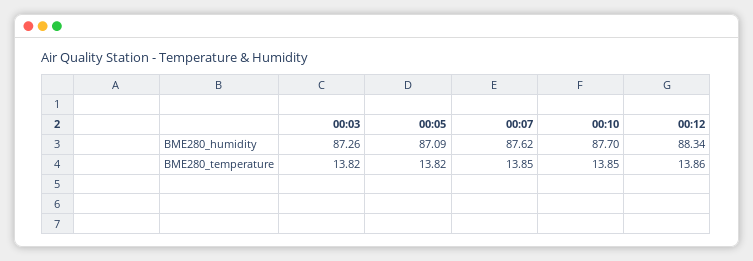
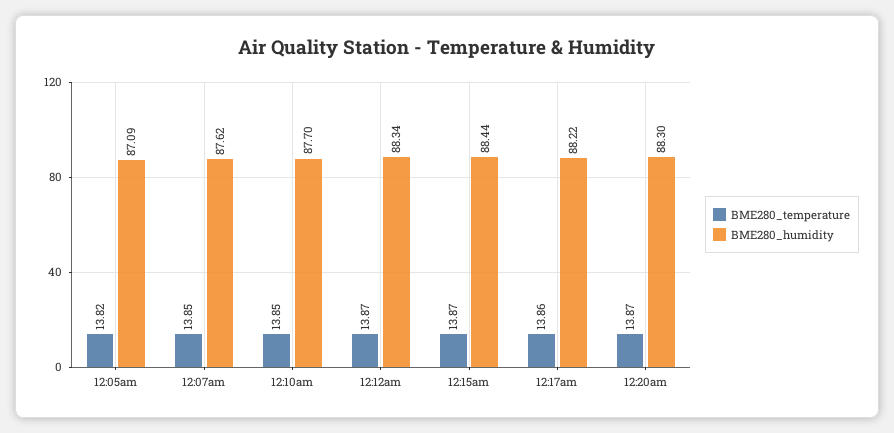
BME280_humidity, 00:03: 87.26 -> none
BME280_temperature, 00:03: 13.82 -> none
BME280_temperature, 00:12: 13.86 -> 13.87
BME280_temperature, 12:15am: none -> 13.87
BME280_humidity, 12:15am: none -> 88.44
BME280_temperature, 12:17am: none -> 13.86
BME280_humidity, 12:17am: none -> 88.22
BME280_temperature, 12:20am: none -> 13.87
BME280_humidity, 12:20am: none -> 88.3

